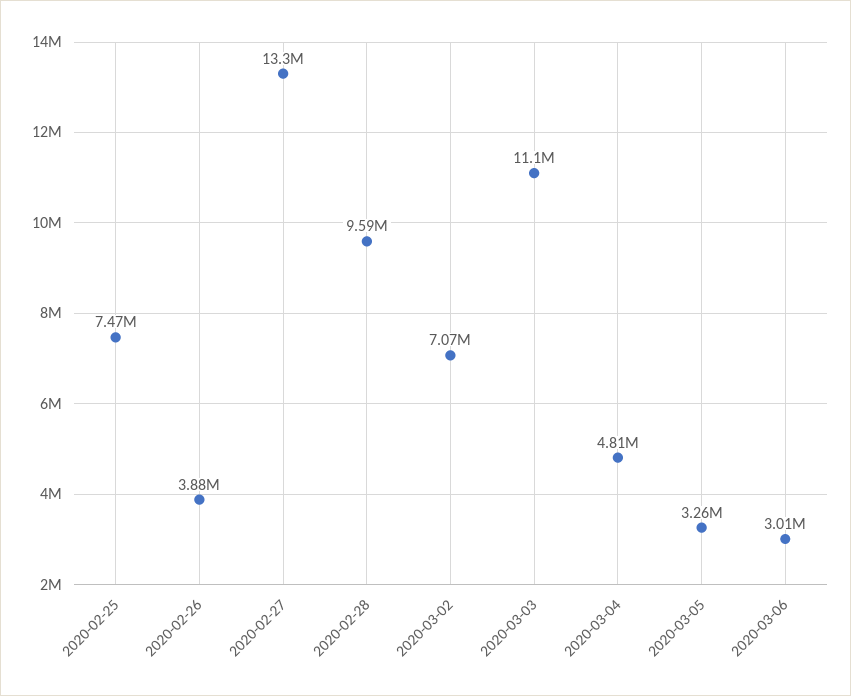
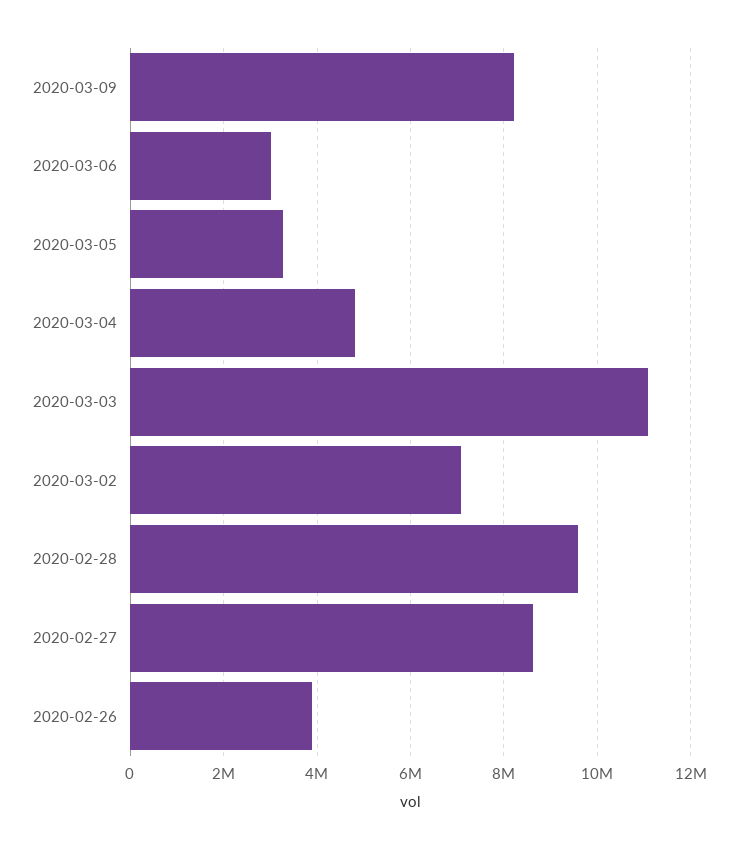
2020-02-25: 7470000 -> none
2020-02-27: 13300000 -> 8600000
2020-03-09: none -> 8200000

